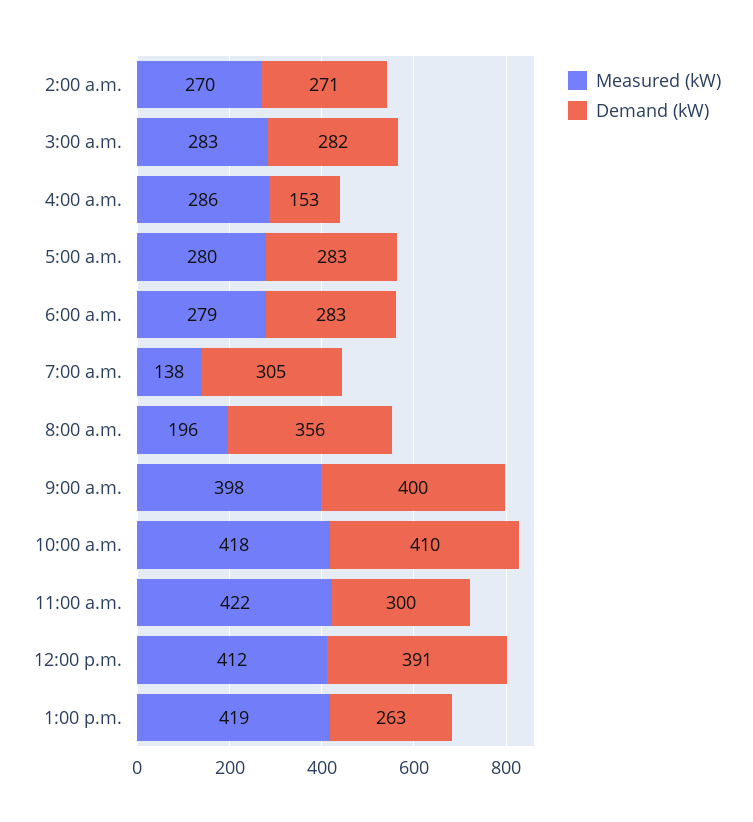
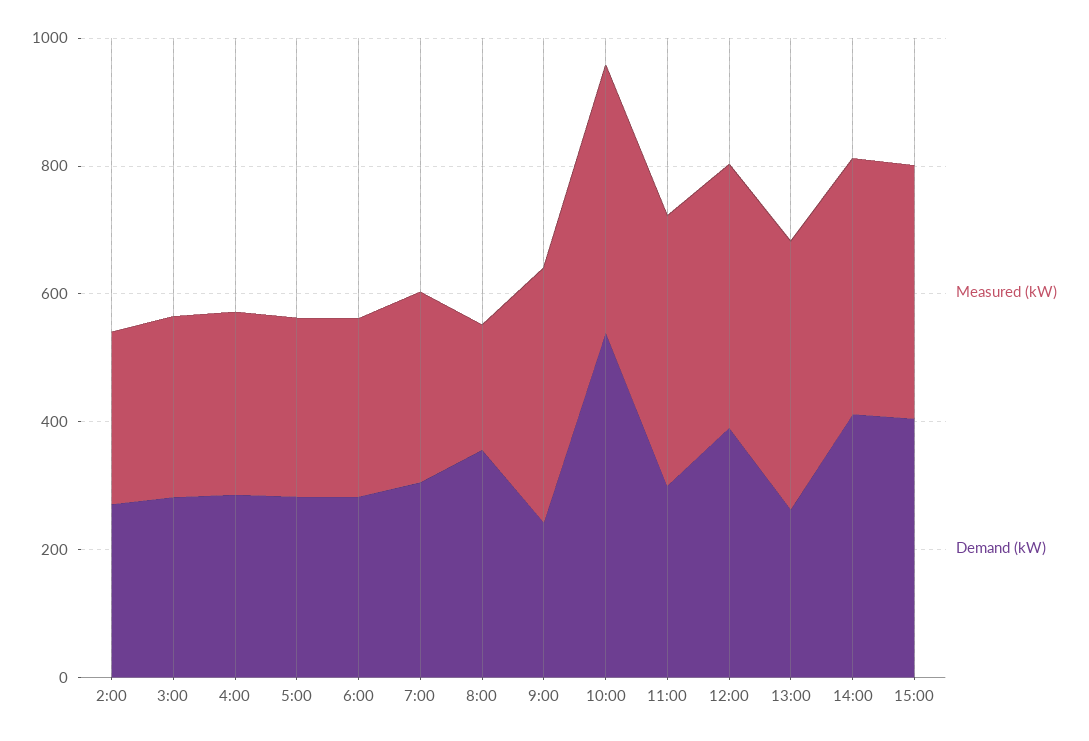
Demand (kW), 4:00 a.m.: 153 -> 300
Measured (kW), 7:00 a.m.: 138 -> 300
Demand (kW), 9:00 a.m.: 400 -> 250
Demand (kW), 10:00 a.m.: 410 -> 550
Measured (kW), 14:00: none -> 400
Demand (kW), 14:00: none -> 400
Measured (kW), 15:00: none -> 400
Demand (kW), 15:00: none -> 400

